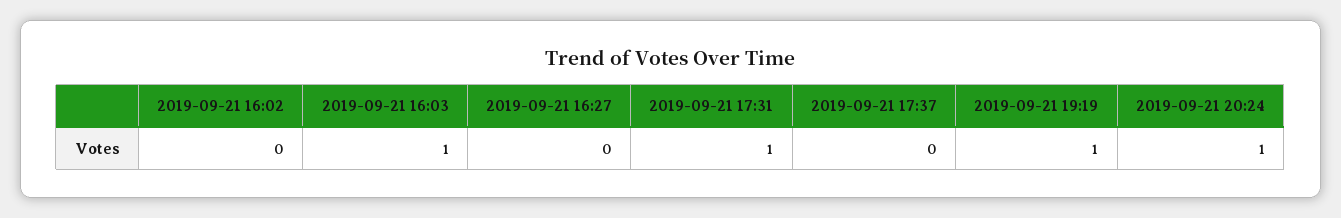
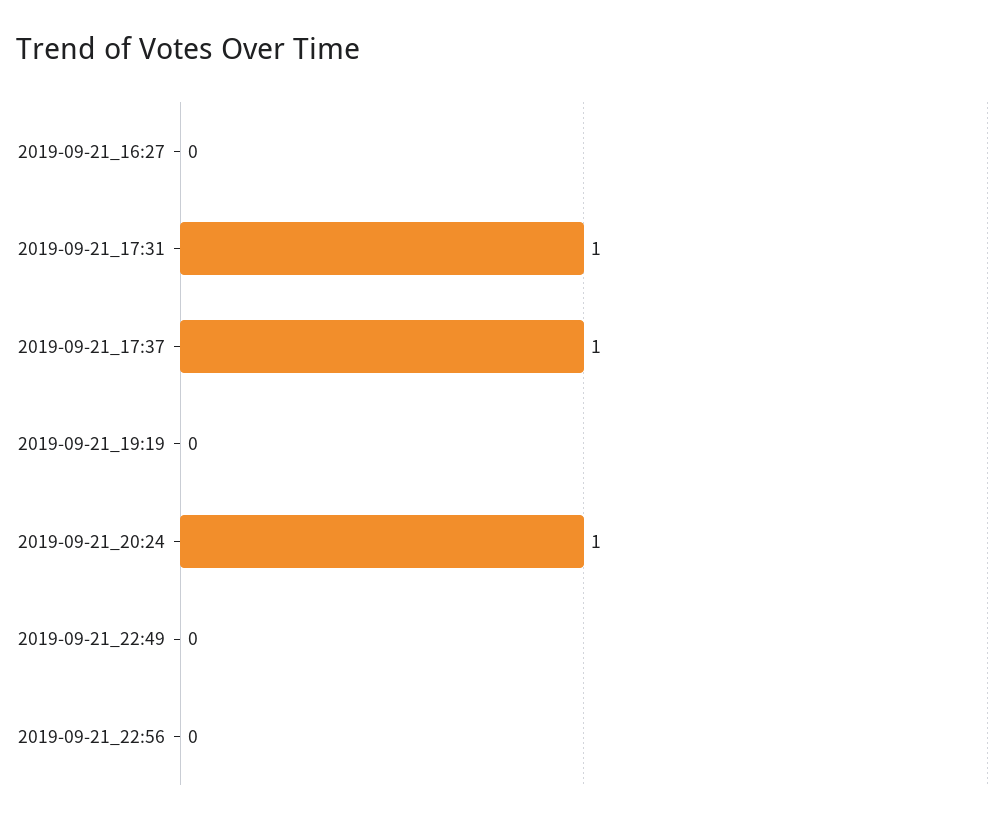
2019-09-21 16:02: 0 -> none
2019-09-21 16:03: 1 -> none
2019-09-21 17:37: 0 -> 1
2019-09-21 19:19: 1 -> 0
2019-09-21_22:49: none -> 0
2019-09-21_22:56: none -> 0

